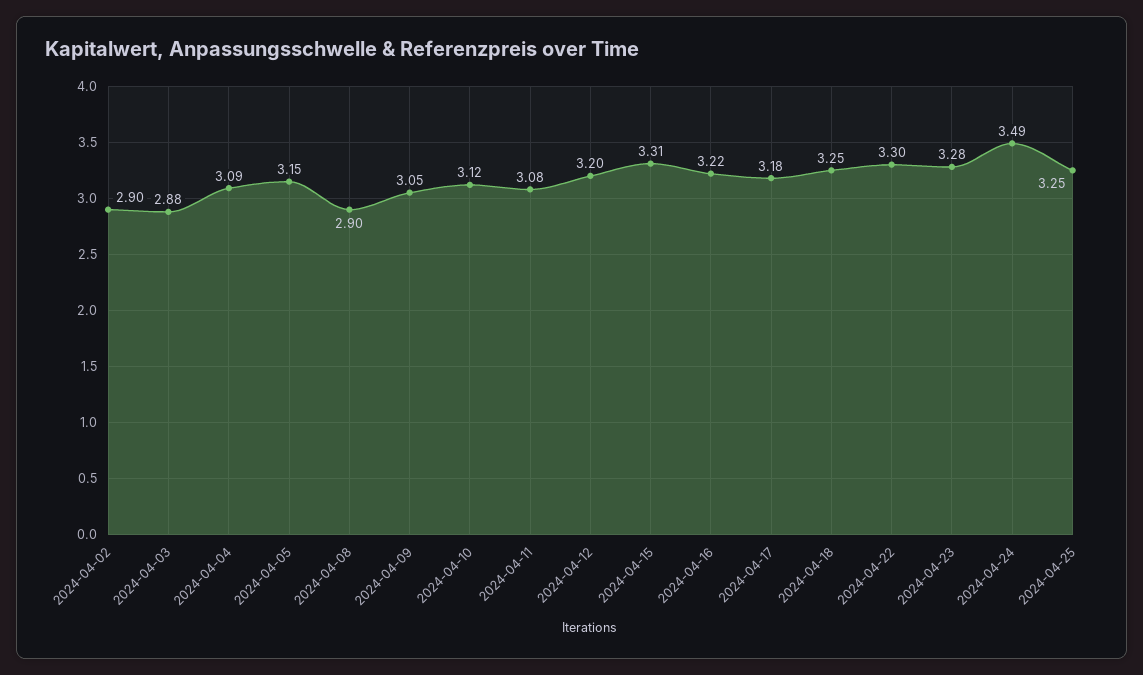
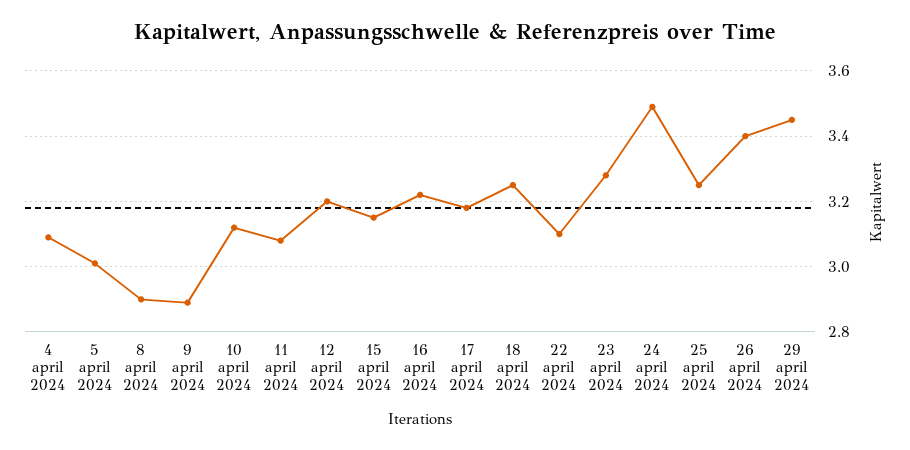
2024-04-02: 2.9 -> none
2024-04-03: 2.88 -> none
2024-04-05: 3.15 -> 3
2024-04-09: 3.05 -> 2.9
2024-04-15: 3.31 -> 3.15
2024-04-22: 3.3 -> 3.1
26 april 2024: none -> 3.4
29 april 2024: none -> 3.45

